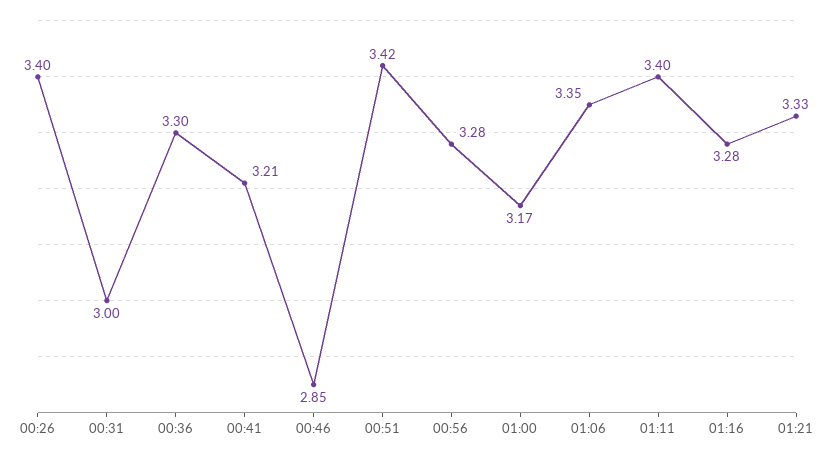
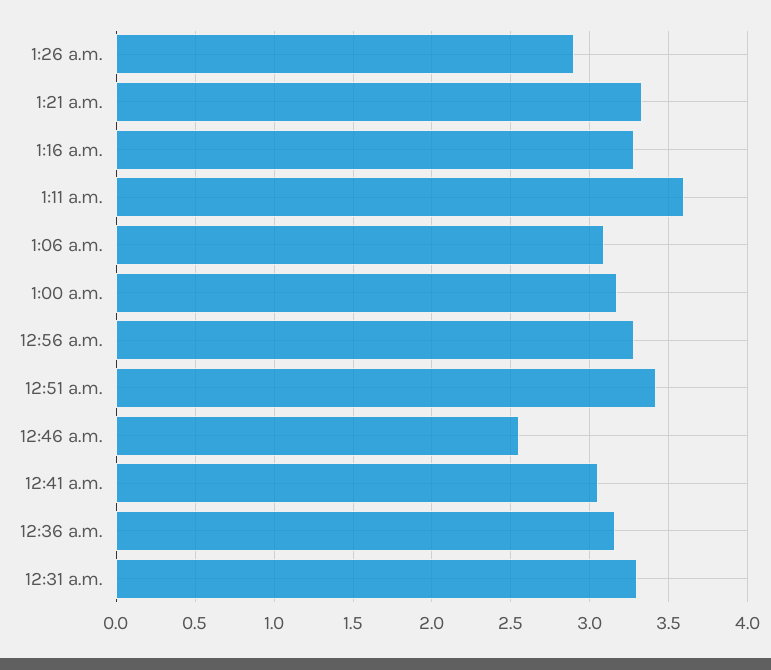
00:26: 3.4 -> none
00:31: 3 -> 3.3
00:36: 3.3 -> 3.15
00:41: 3.21 -> 3.05
00:46: 2.85 -> 2.55
01:06: 3.35 -> 3.1
01:11: 3.4 -> 3.6
1:26 a.m.: none -> 2.9

